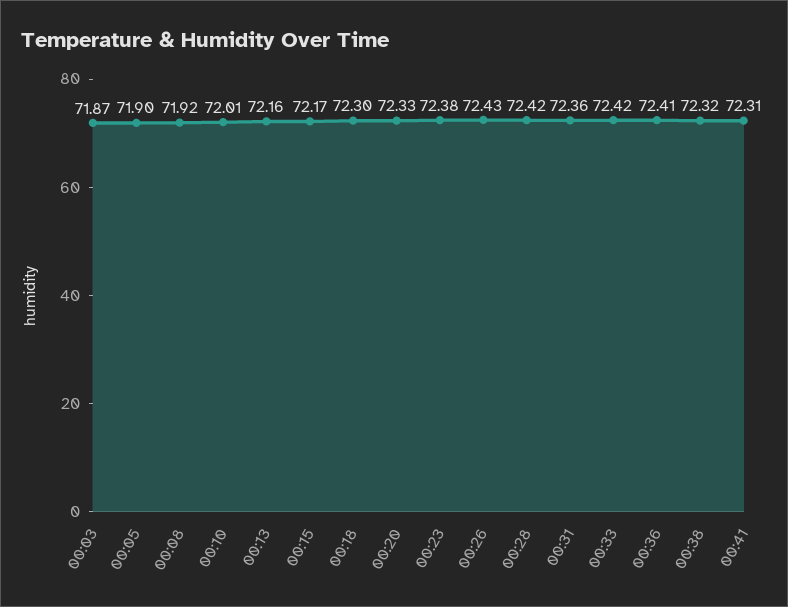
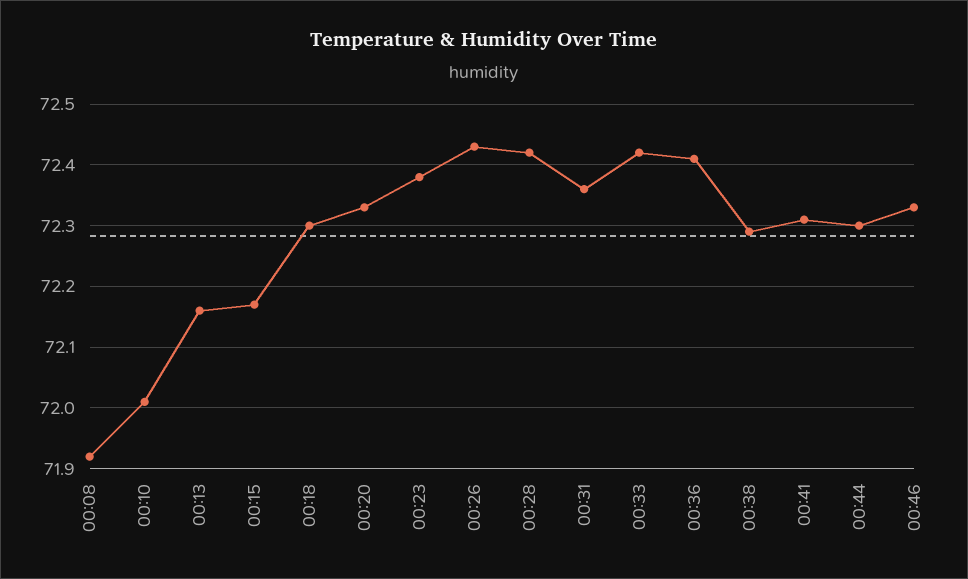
00:03: 71.87 -> none
00:05: 71.9 -> none
00:38: 72.32 -> 72.29
00:44: none -> 72.3
00:46: none -> 72.33

